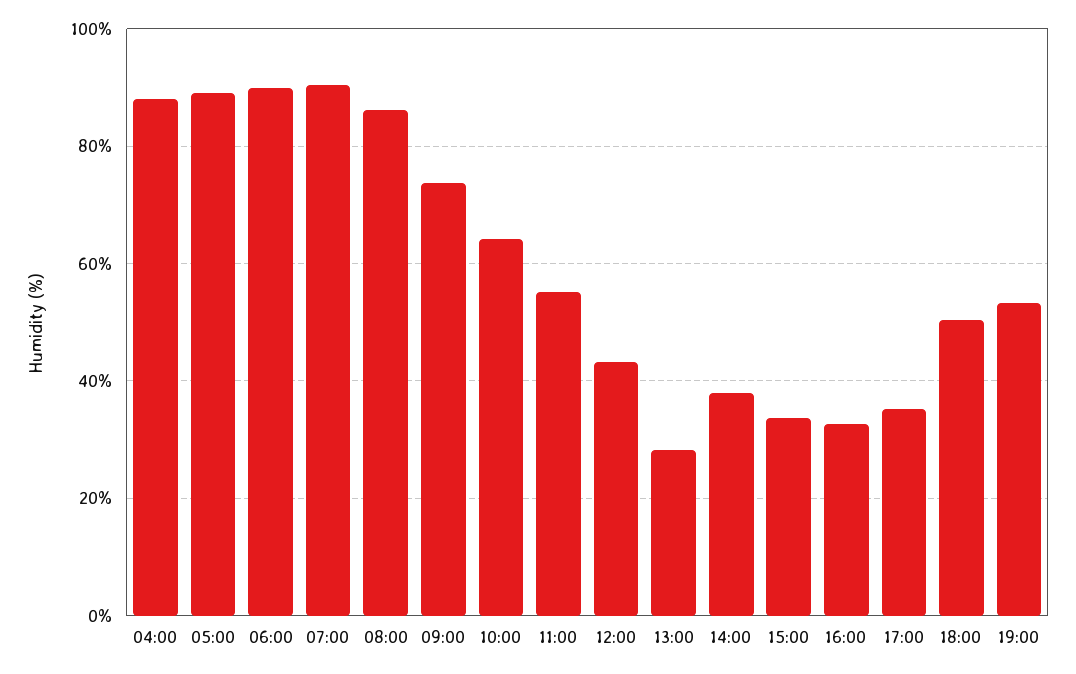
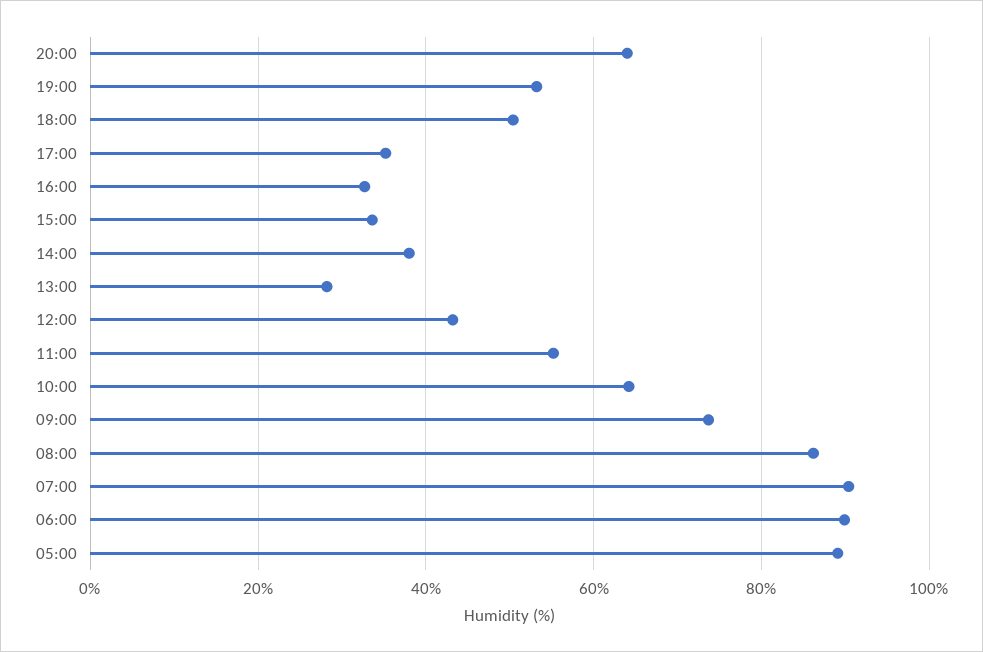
04:00: 88 -> none
20:00: none -> 64

